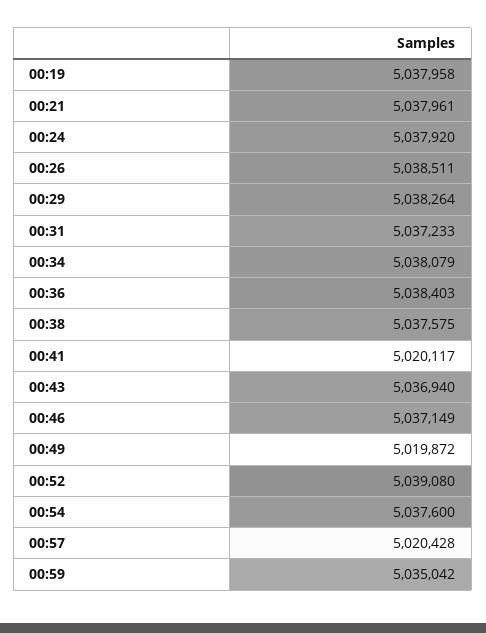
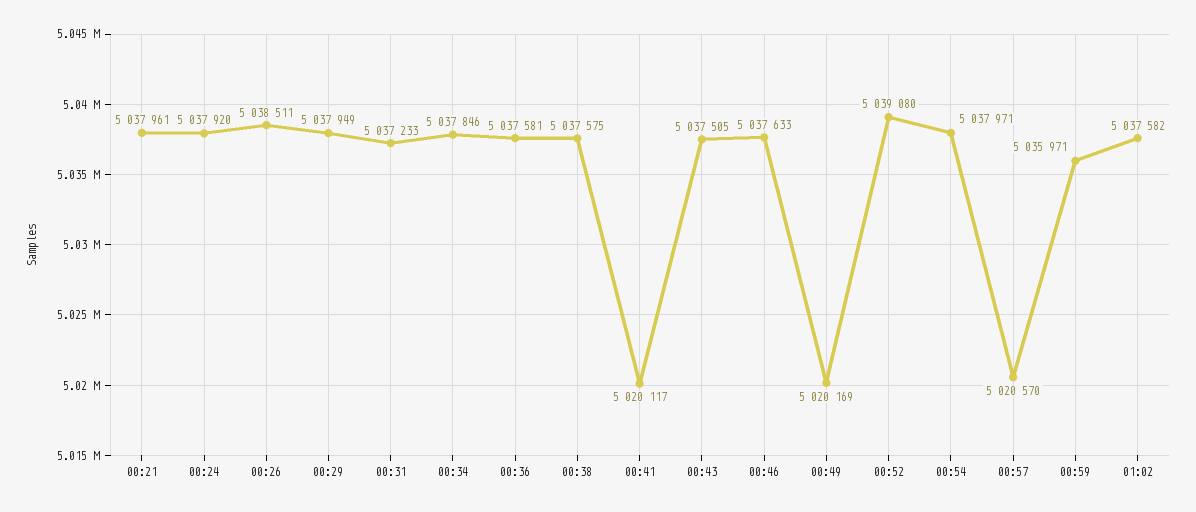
00:19: 5037958 -> none
00:29: 5038264 -> 5037949
00:34: 5038079 -> 5037846
00:36: 5038403 -> 5037581
00:43: 5036940 -> 5037505
00:46: 5037149 -> 5037633
00:49: 5019872 -> 5020169
00:54: 5037600 -> 5037971
00:57: 5020428 -> 5020570
00:59: 5035042 -> 5035971
01:02: none -> 5037582

